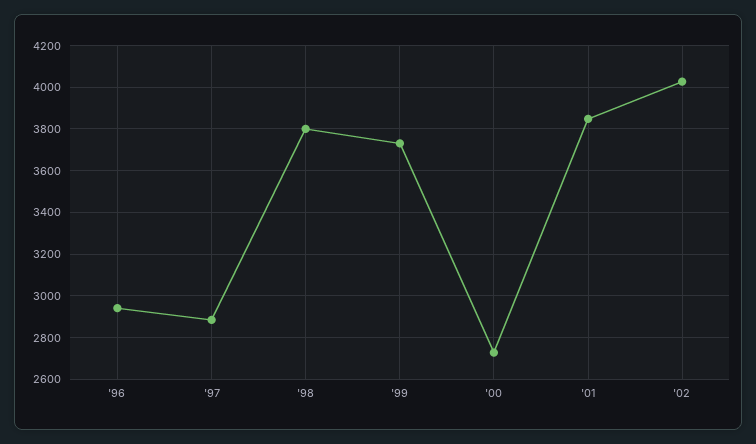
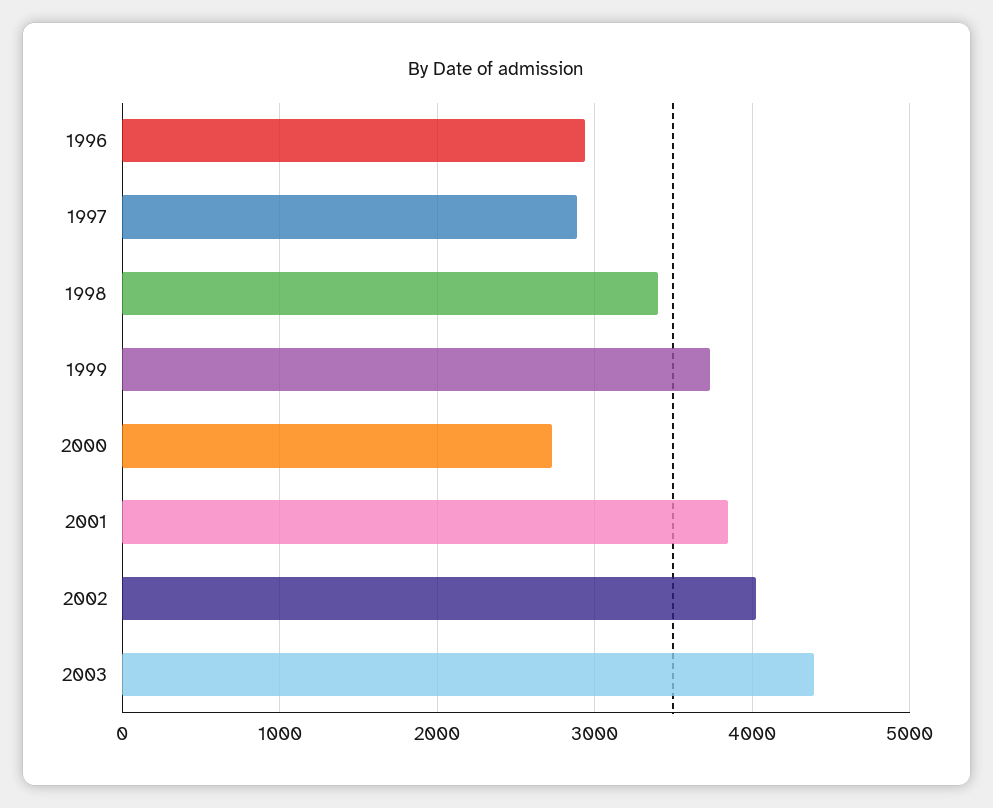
'98: 3800 -> 3400
2003: none -> 4400

